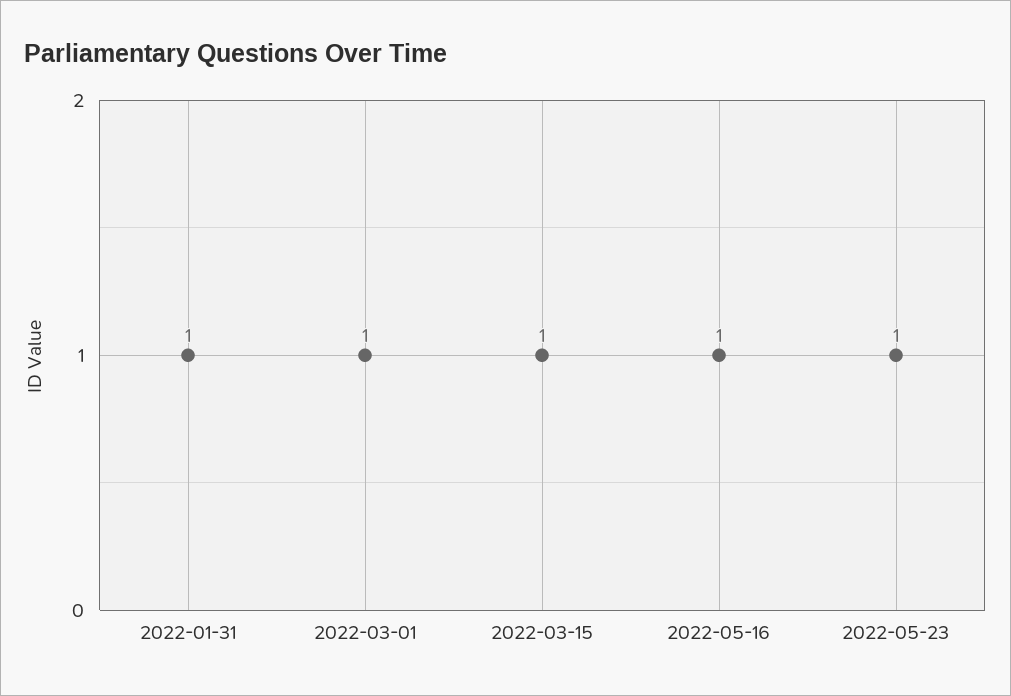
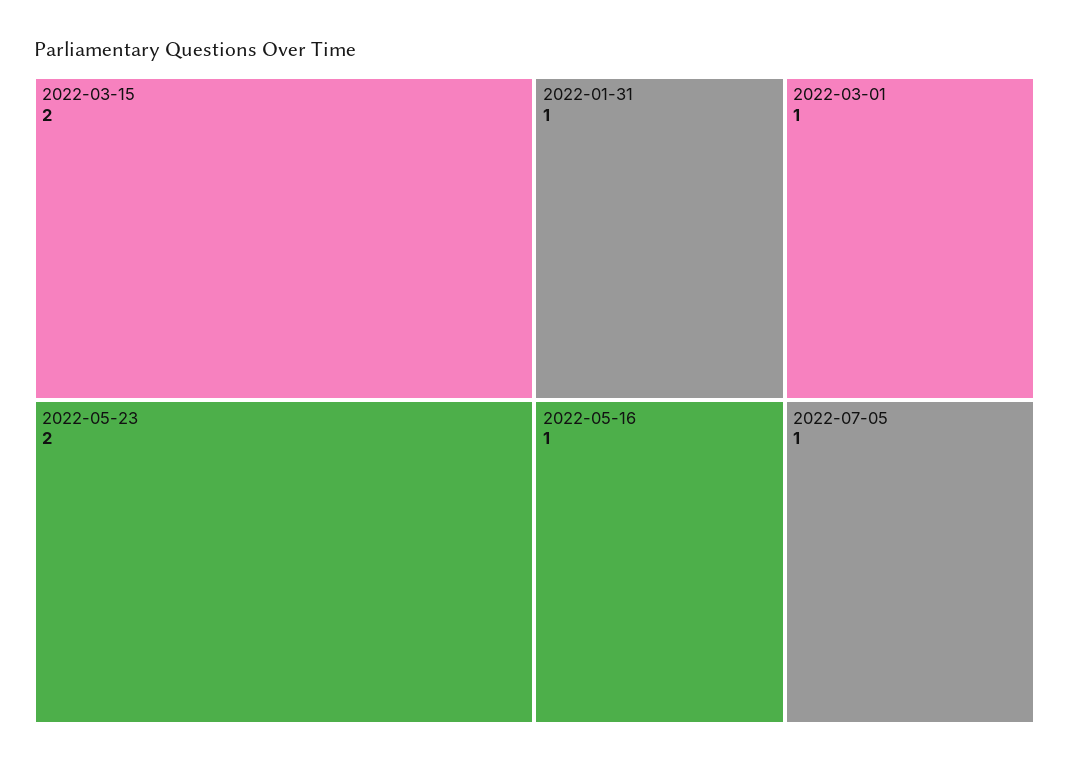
2022-03-15: 1 -> 2
2022-05-23: 1 -> 2
2022-07-05: none -> 1

